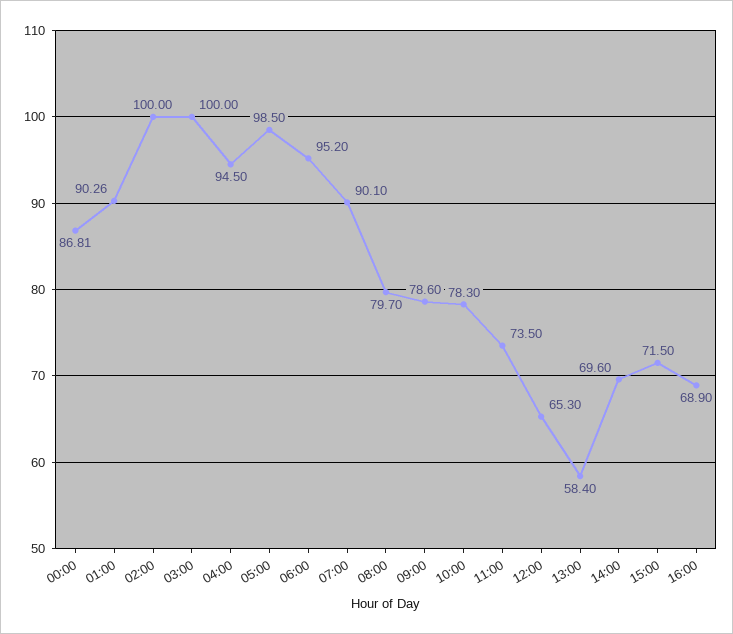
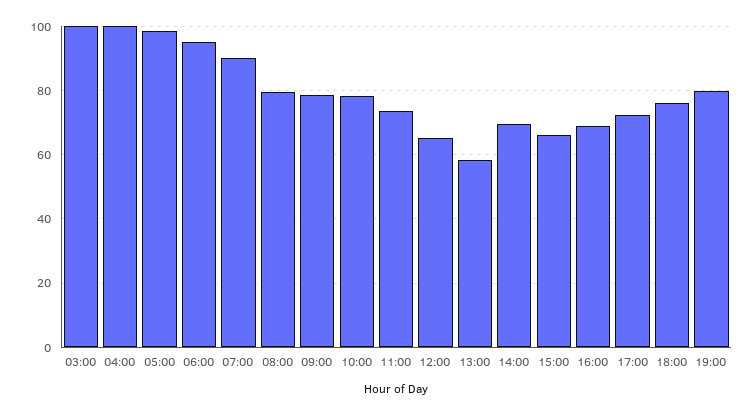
00:00: 86.81 -> none
01:00: 90.26 -> none
02:00: 100 -> none
04:00: 94.5 -> 100
15:00: 71.5 -> 66
17:00: none -> 72
18:00: none -> 76
19:00: none -> 80

